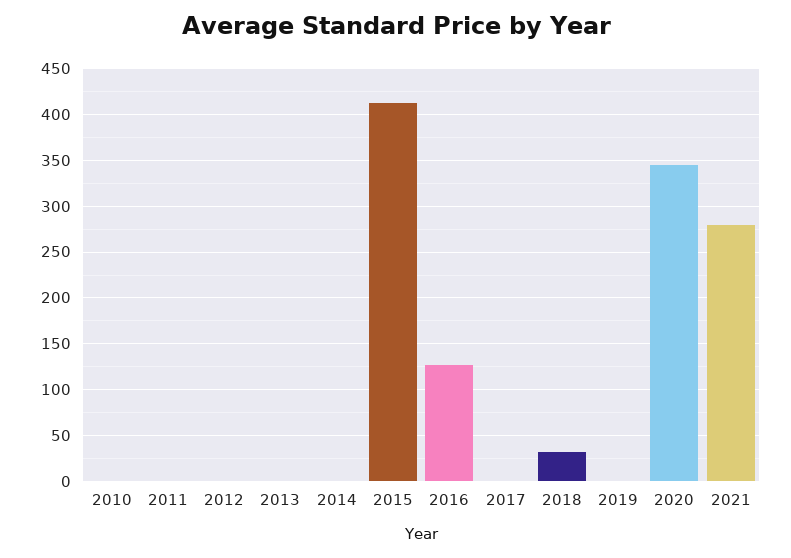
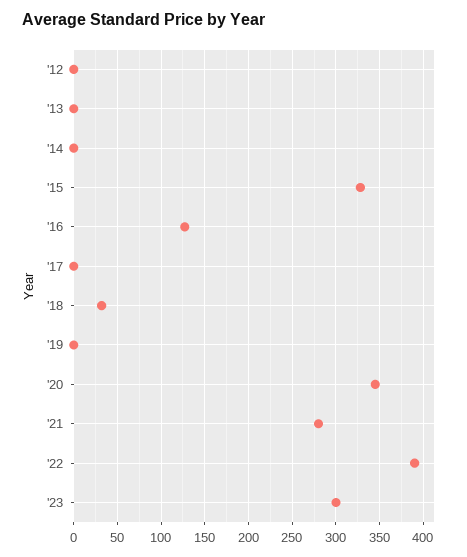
2010: 0 -> none
2011: 0 -> none
2015: 410 -> 330
'22: none -> 390
'23: none -> 300

